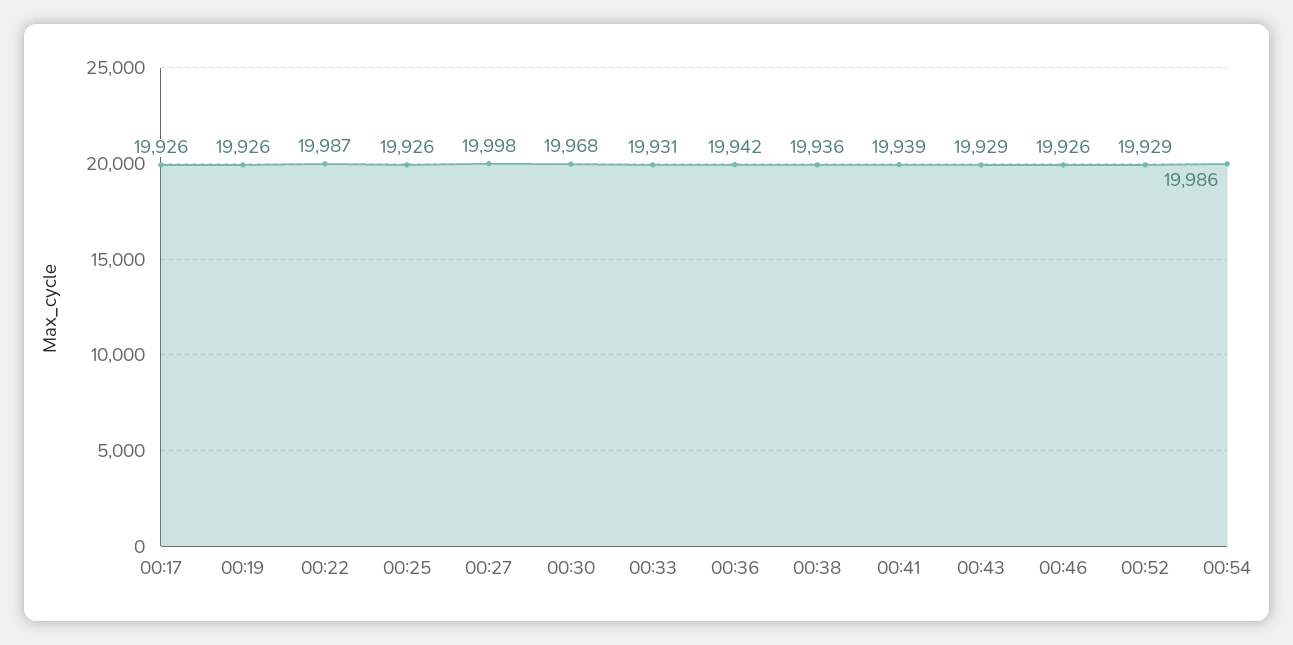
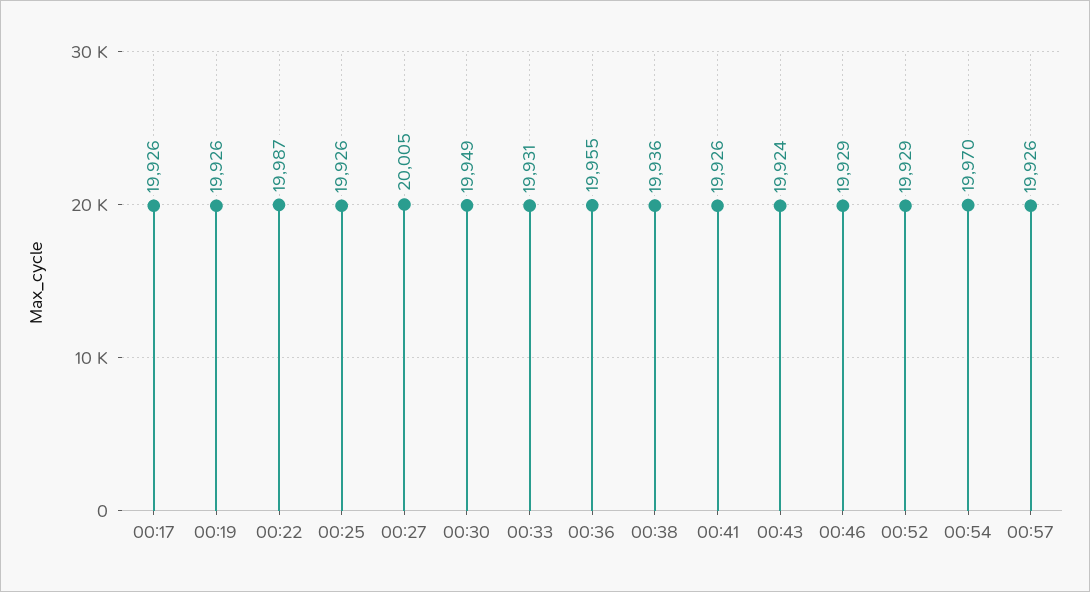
00:27: 19998 -> 20005
00:30: 19968 -> 19949
00:36: 19942 -> 19955
00:41: 19939 -> 19926
00:43: 19929 -> 19924
00:46: 19926 -> 19929
00:54: 19986 -> 19970
00:57: none -> 19926

